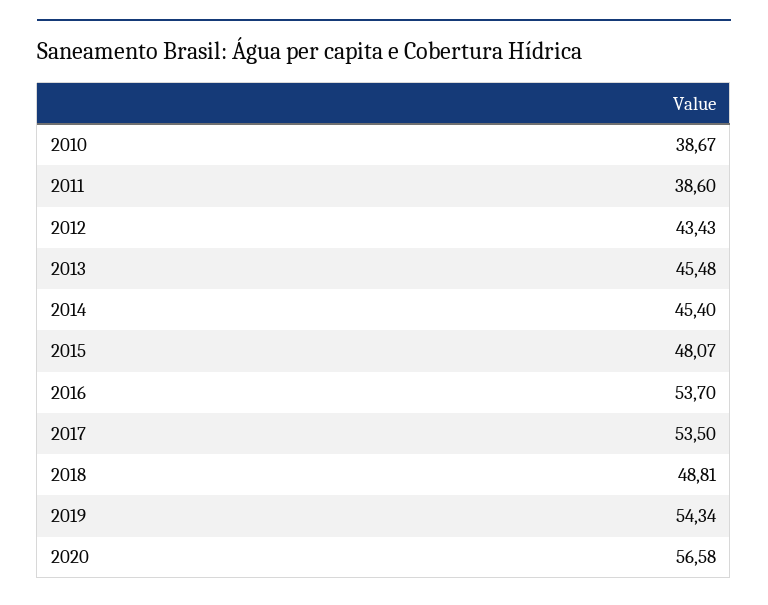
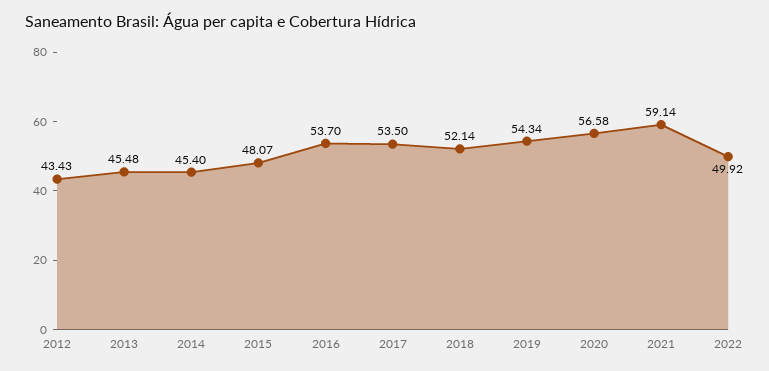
2010: 38.67 -> none
2011: 38.6 -> none
2018: 48.81 -> 52.14
2021: none -> 59.14
2022: none -> 49.92

